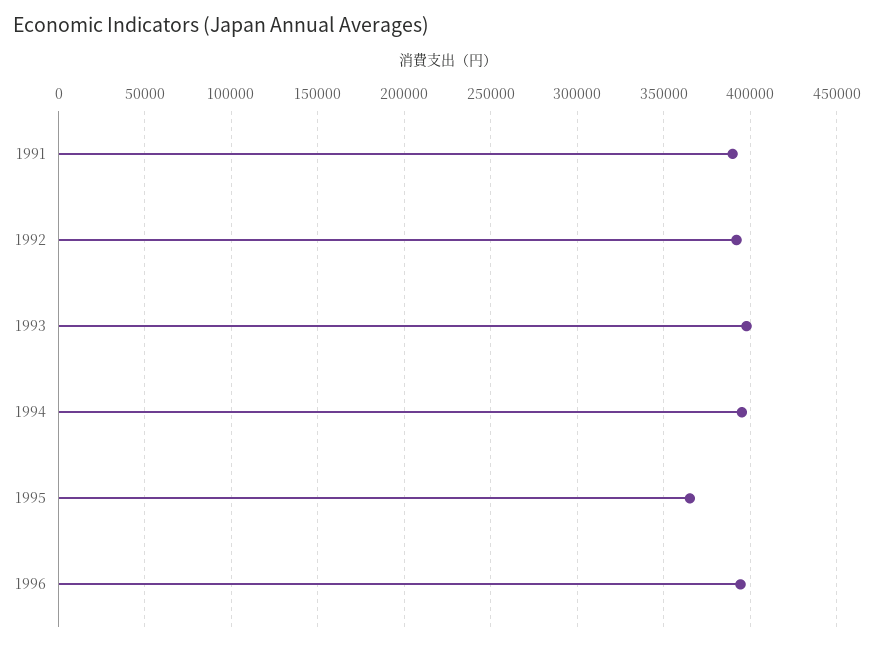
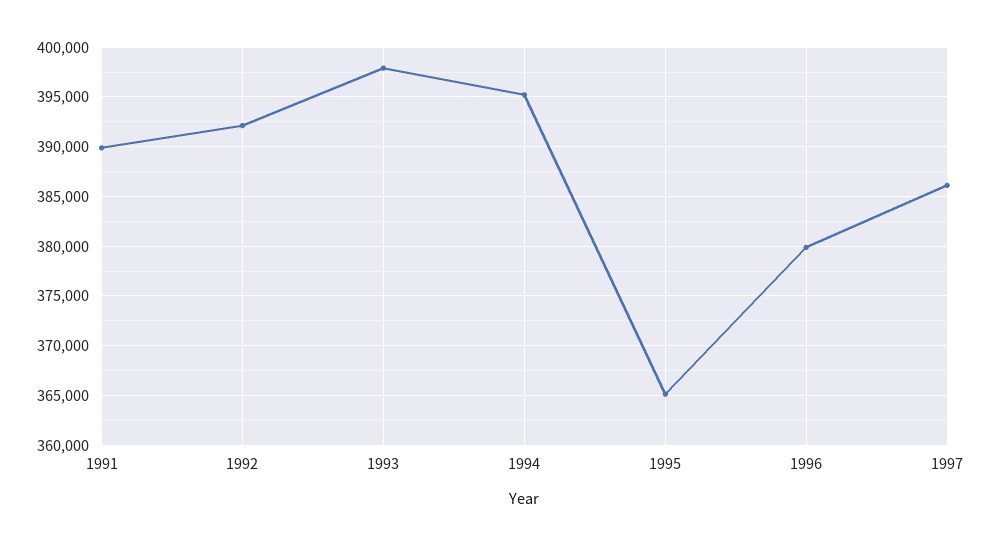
1996: 395000 -> 380000
1997: none -> 386000

